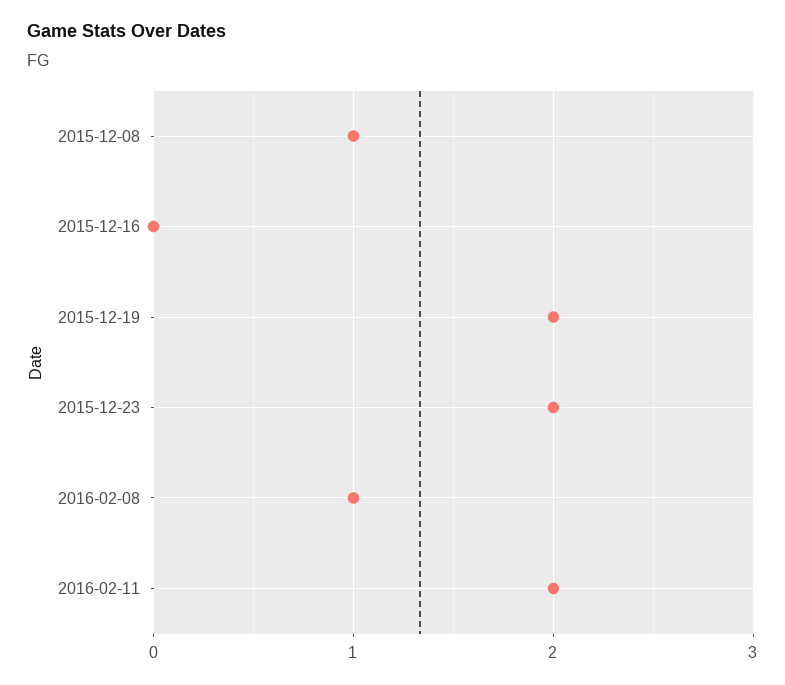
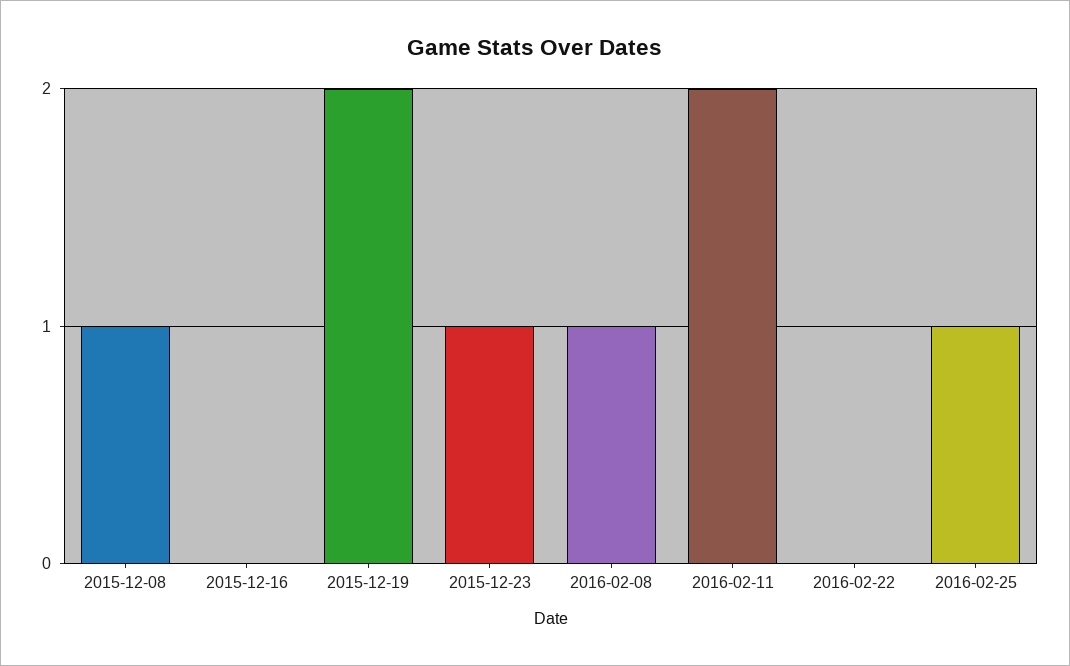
2015-12-23: 2 -> 1
2016-02-22: none -> 0
2016-02-25: none -> 1

